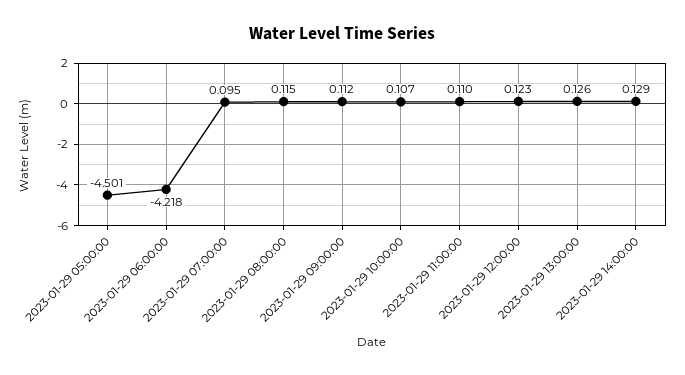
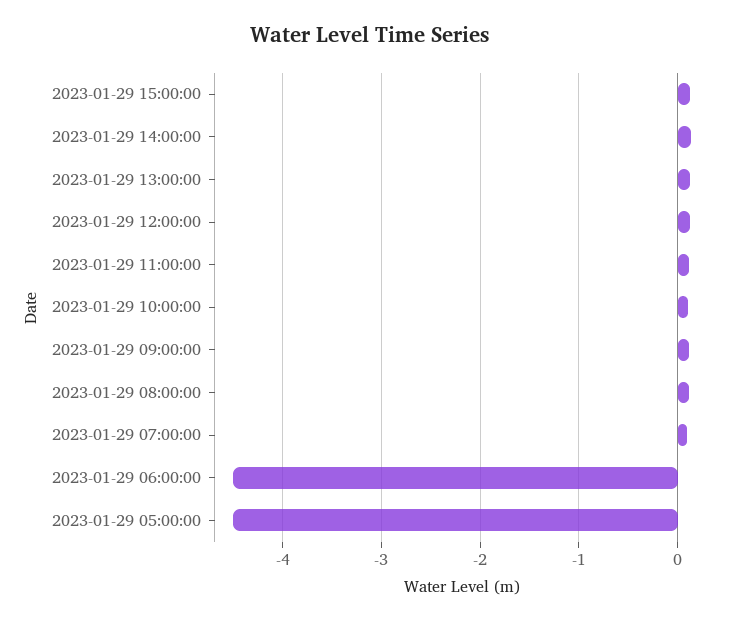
2023-01-29 06:00:00: -4.218 -> -4.5
2023-01-29 15:00:00: none -> 0.1

